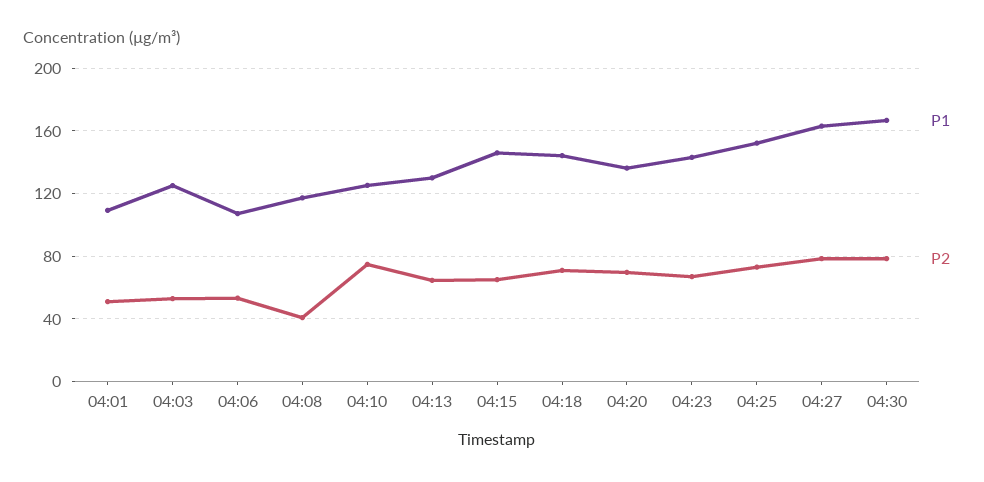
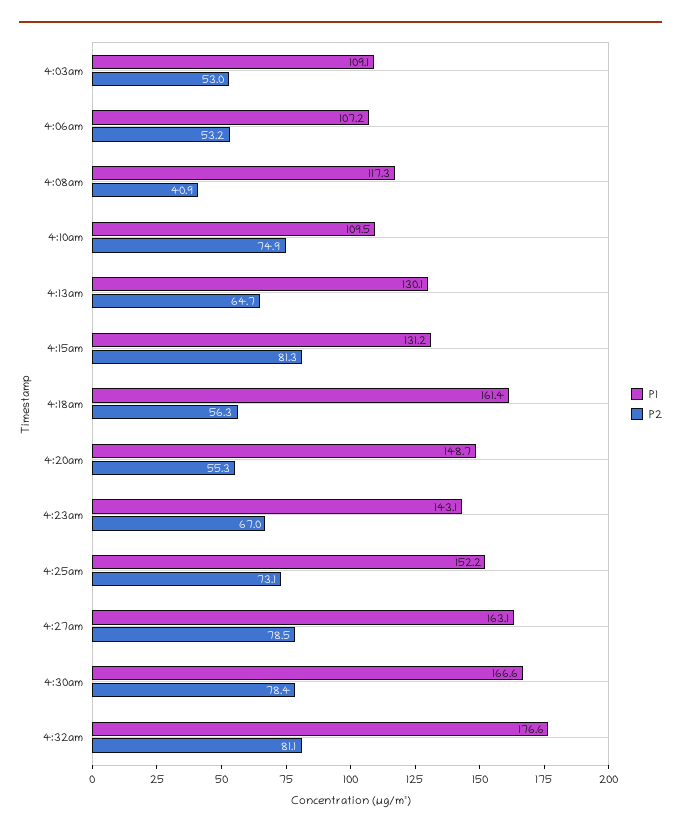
P1, 04:01: 110 -> none
P2, 04:01: 50 -> none
P1, 04:03: 125 -> 109.1
P1, 04:10: 125 -> 109.5
P1, 04:15: 145 -> 131.2
P2, 04:15: 65 -> 81.3
P1, 04:18: 145 -> 161.4
P2, 04:18: 70 -> 56.3
P1, 04:20: 135 -> 148.7
P2, 04:20: 70 -> 55.3
P1, 4:32am: none -> 176.6
P2, 4:32am: none -> 81.1

